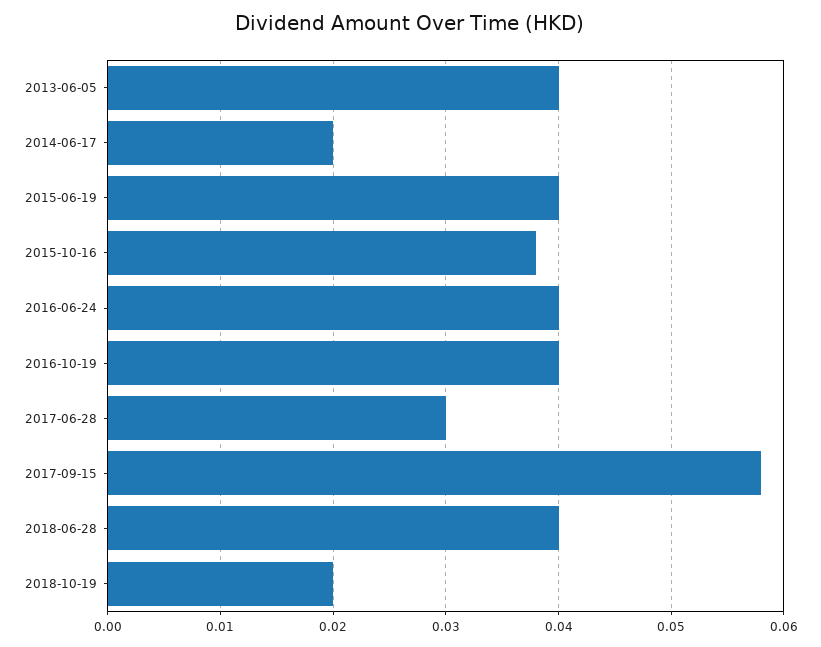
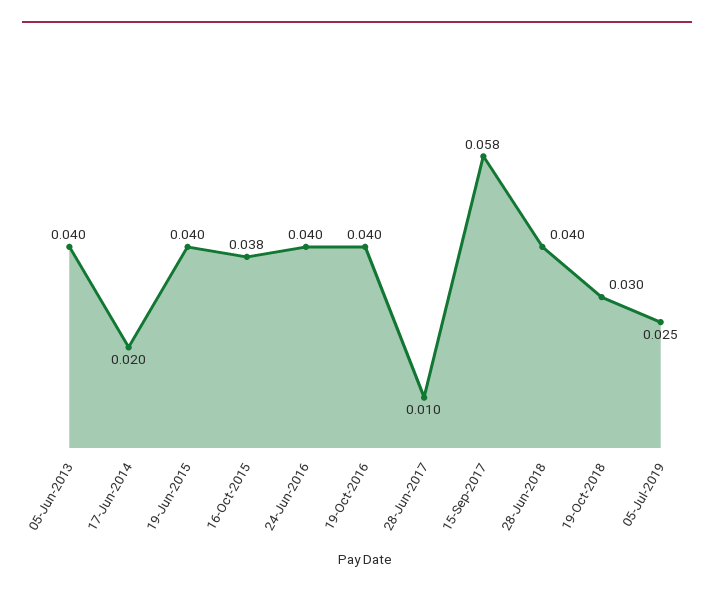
2017-06-28: 0.03 -> 0.01
2018-10-19: 0.02 -> 0.03
05-Jul-2019: none -> 0.025

